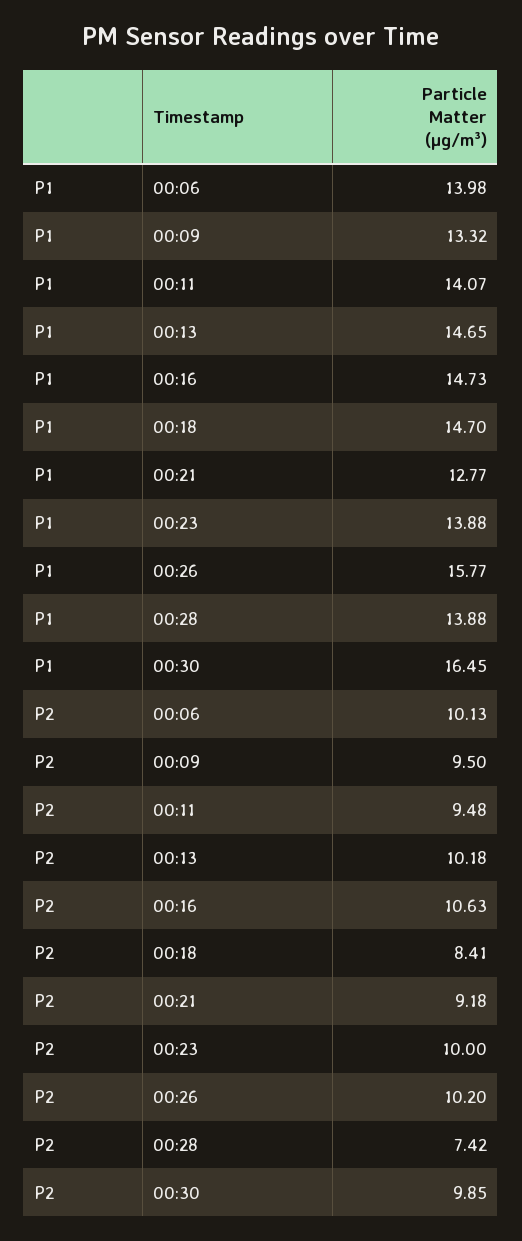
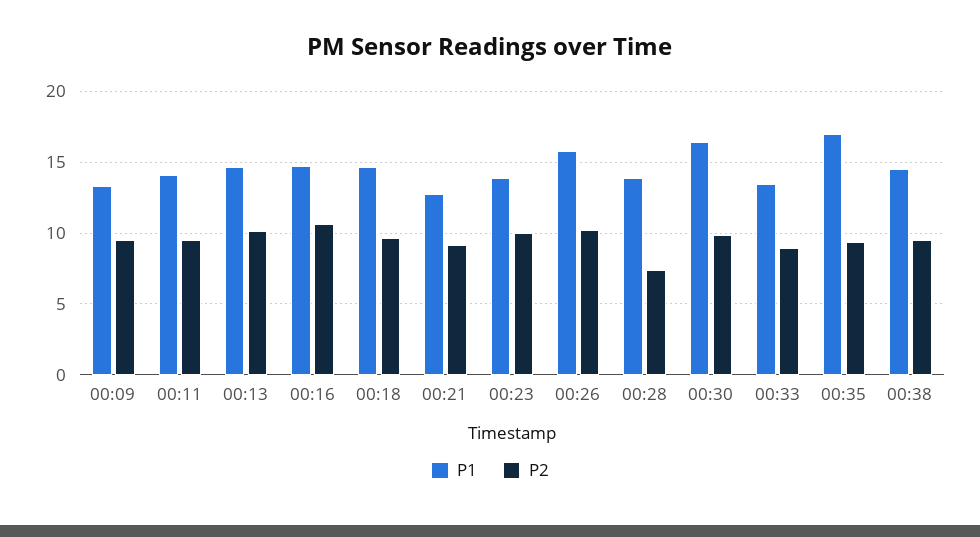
P1, 00:06: 13.98 -> none
P2, 00:06: 10.13 -> none
P2, 00:18: 8.41 -> 9.5
P1, 00:33: none -> 13.5
P2, 00:33: none -> 9
P1, 00:35: none -> 17
P2, 00:35: none -> 9.5
P1, 00:38: none -> 14.5
P2, 00:38: none -> 9.5

